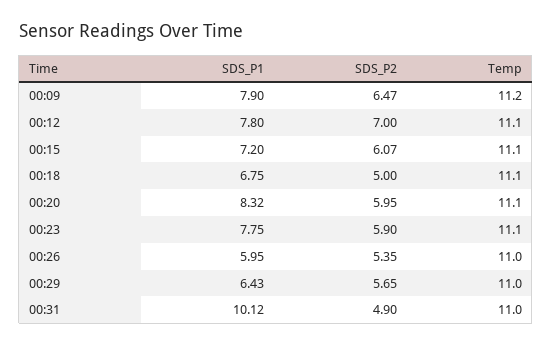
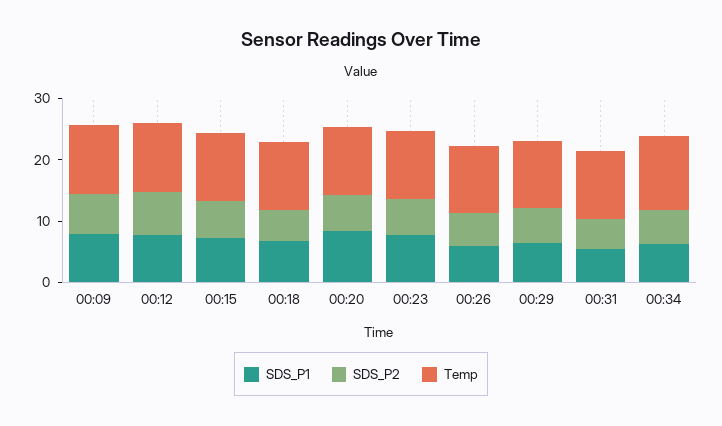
SDS_P1, 00:31: 10.12 -> 6
SDS_P1, 00:34: none -> 6
SDS_P2, 00:34: none -> 6
Temp, 00:34: none -> 12

